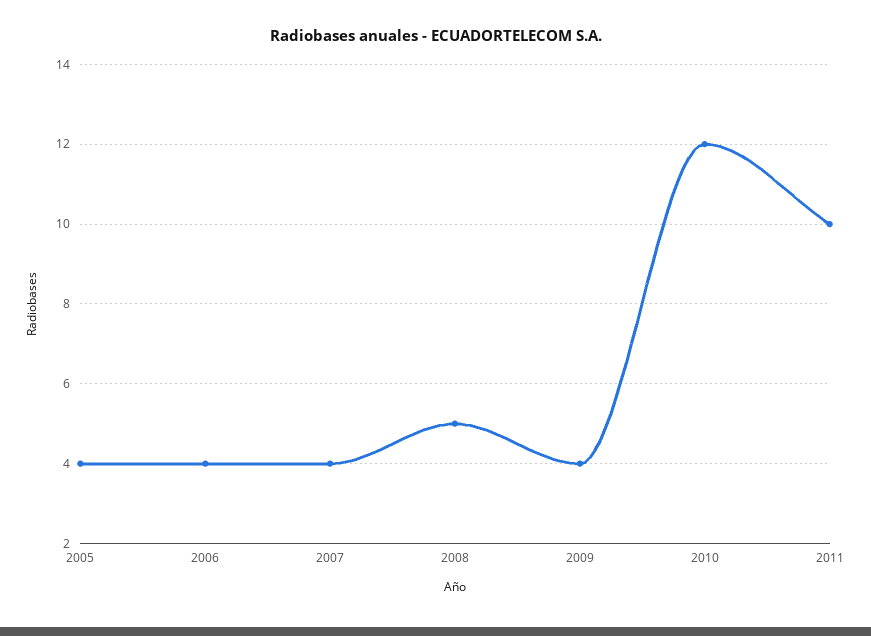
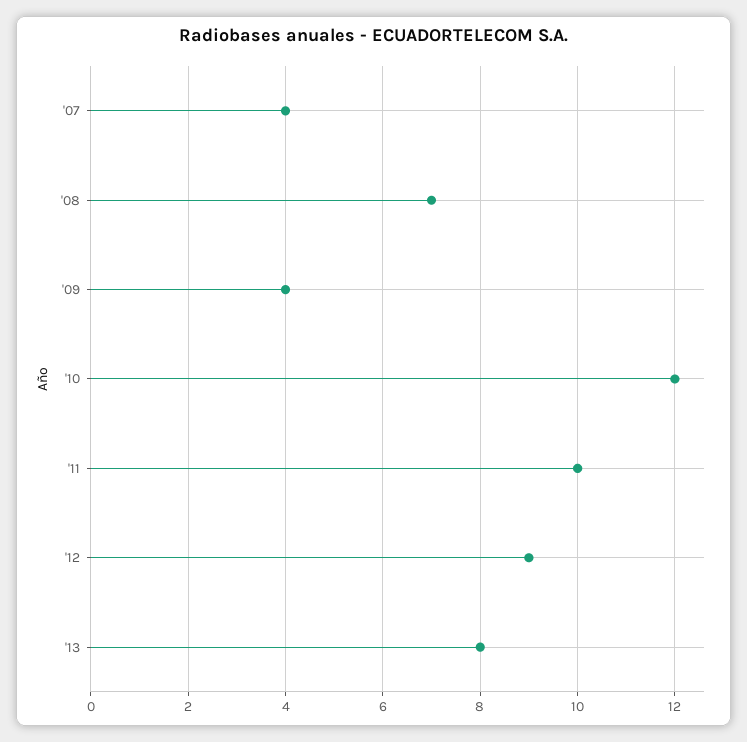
2005: 4 -> none
2006: 4 -> none
2008: 5 -> 7
'12: none -> 9
'13: none -> 8

